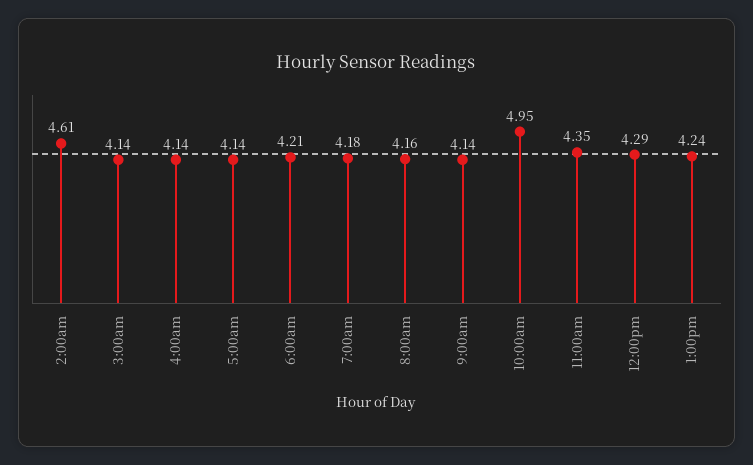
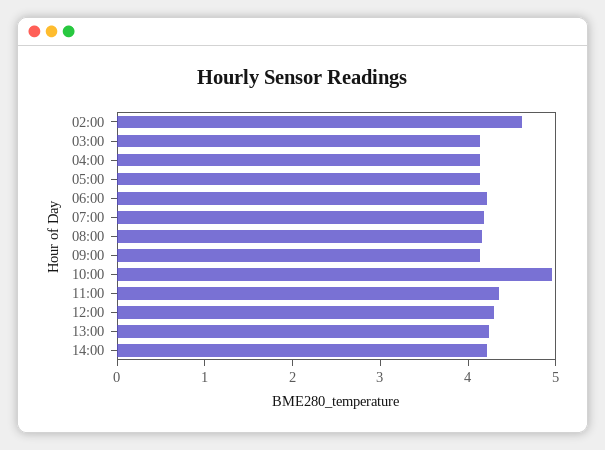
14:00: none -> 4.2

